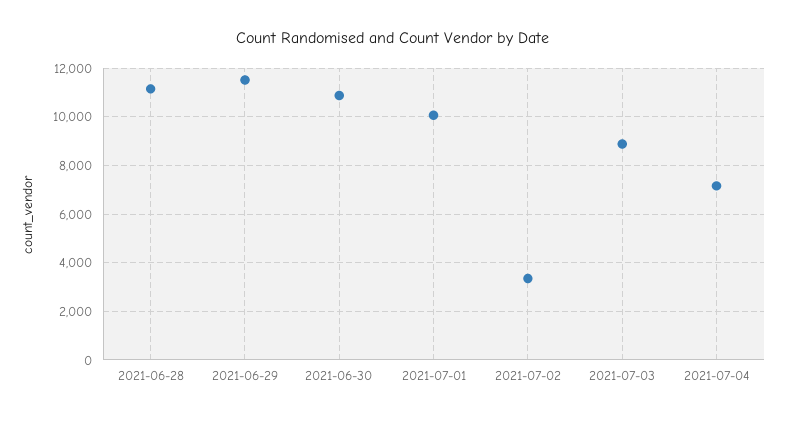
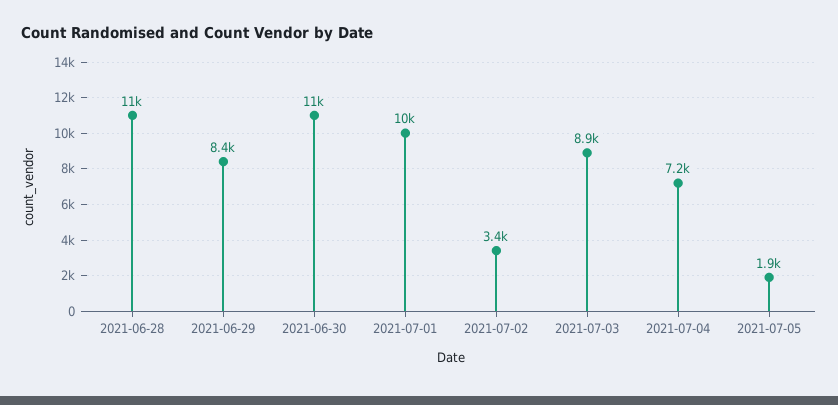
2021-06-29: 11500 -> 8400
2021-07-05: none -> 1900

